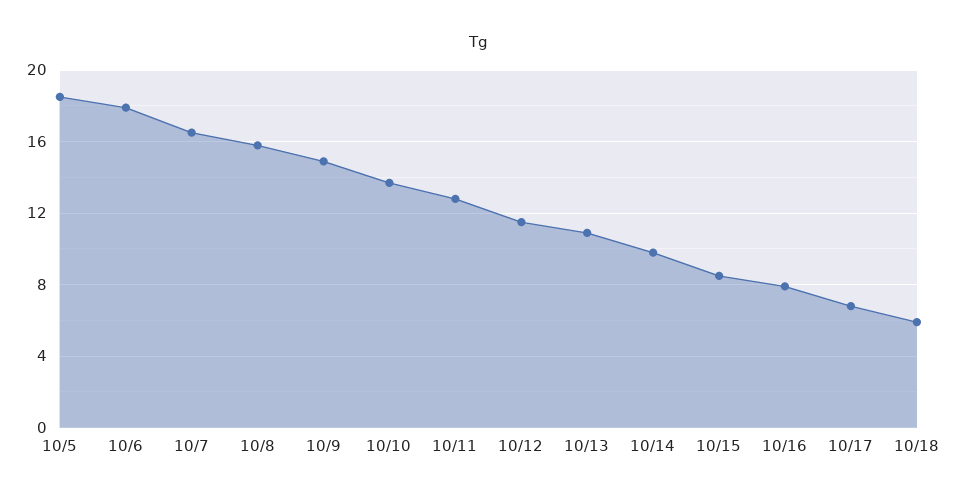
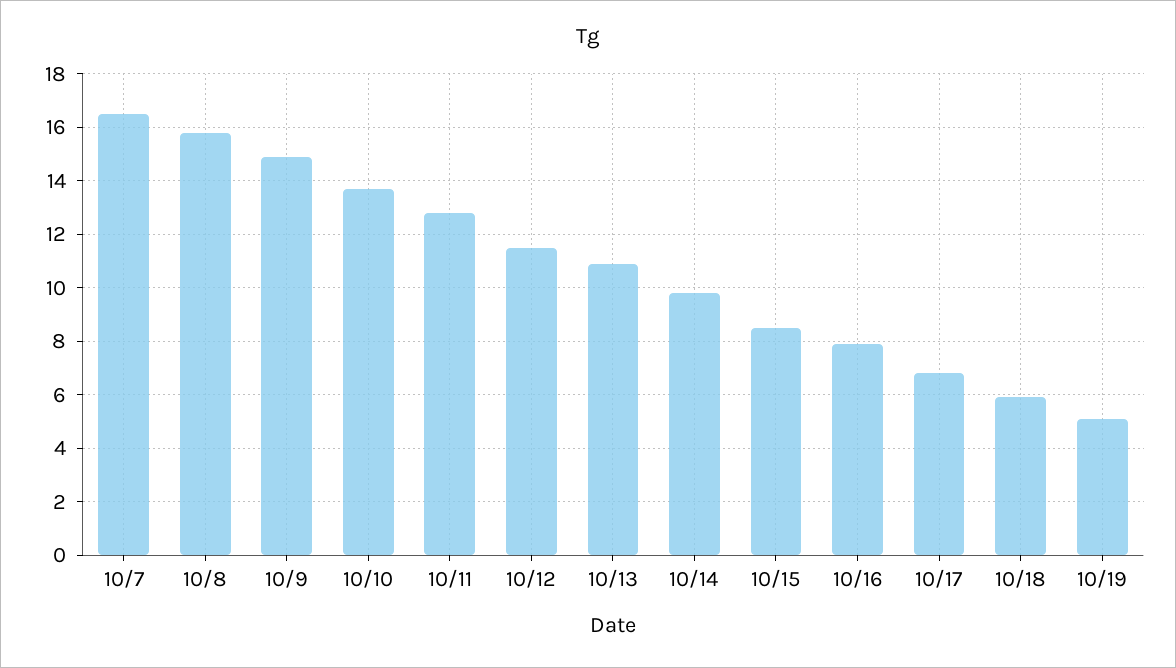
10/5: 18.5 -> none
10/6: 18 -> none
10/19: none -> 5

